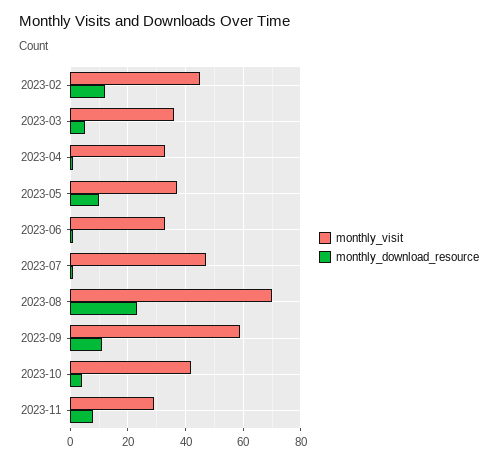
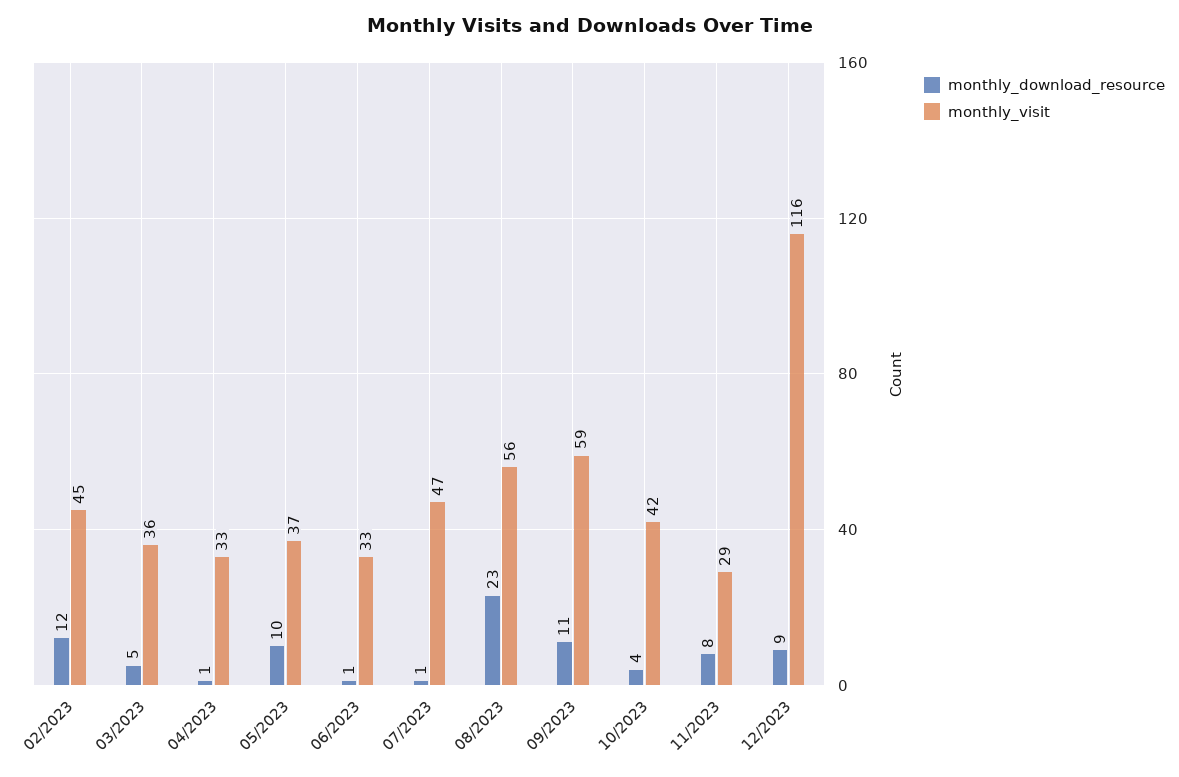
monthly_visit, 2023-08: 70 -> 56
monthly_download_resource, 12/2023: none -> 9
monthly_visit, 12/2023: none -> 116

